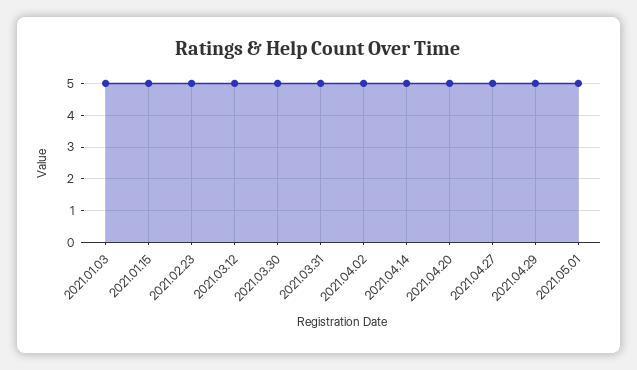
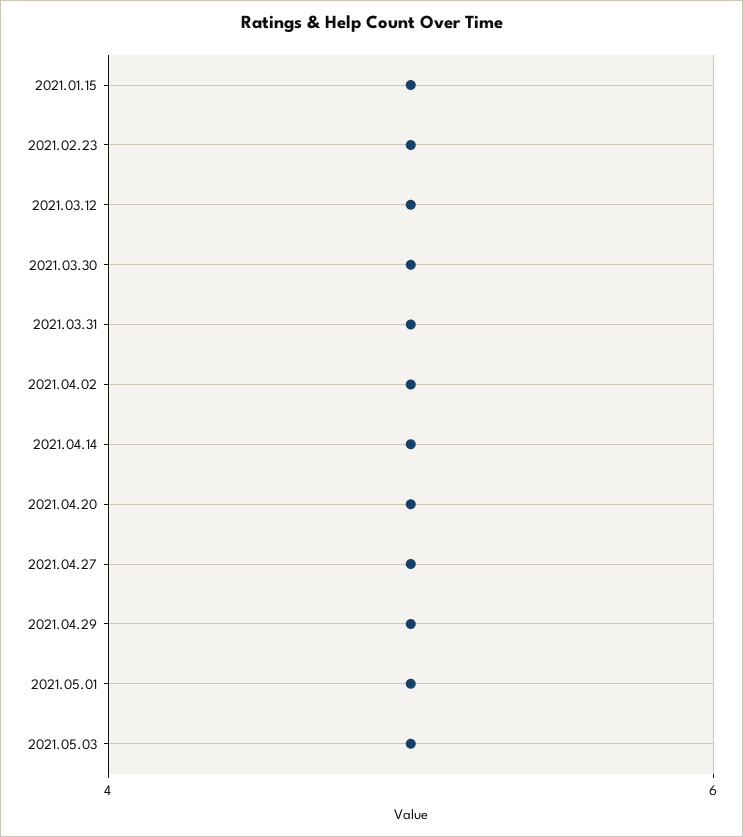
2021.01.03: 5 -> none
2021.05.03: none -> 5

